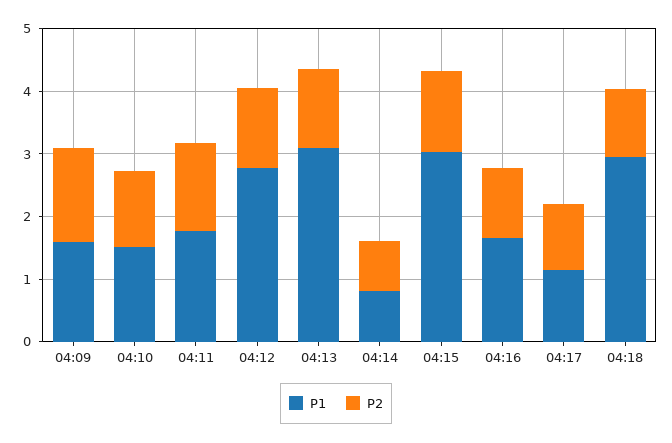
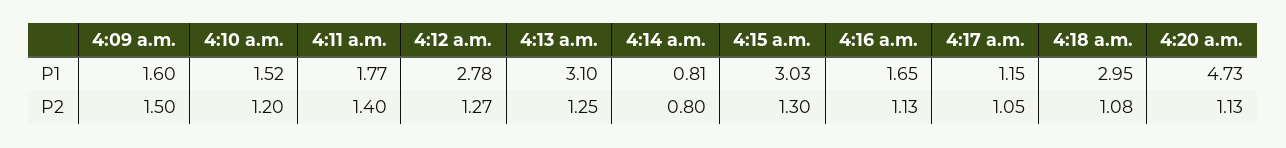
P1, 4:20 a.m.: none -> 4.73
P2, 4:20 a.m.: none -> 1.13

